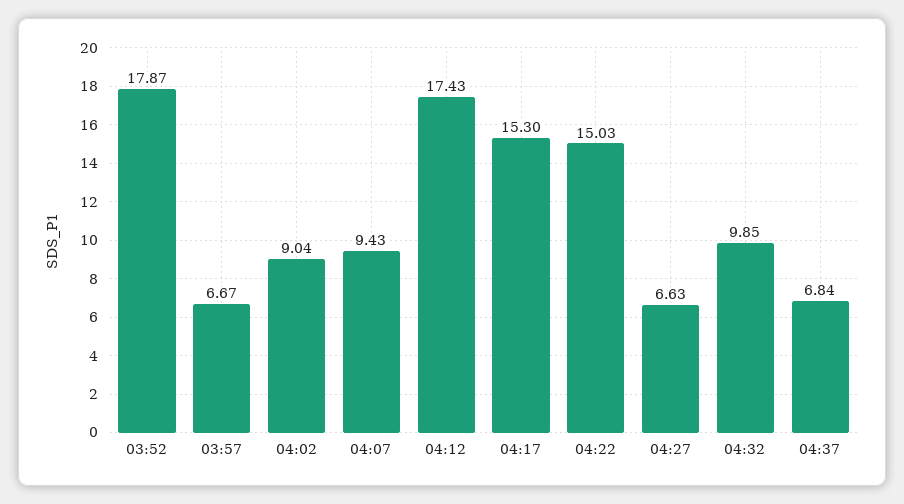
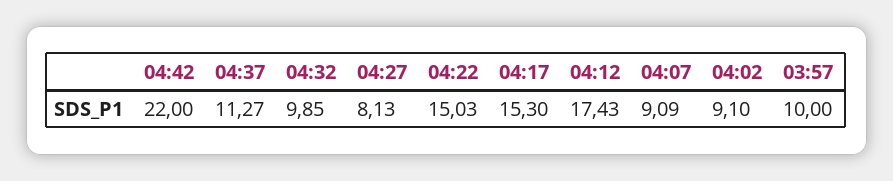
03:52: 17.87 -> none
03:57: 6.67 -> 10
04:02: 9.04 -> 9.1
04:07: 9.43 -> 9.09
04:27: 6.63 -> 8.13
04:37: 6.84 -> 11.27
04:42: none -> 22

